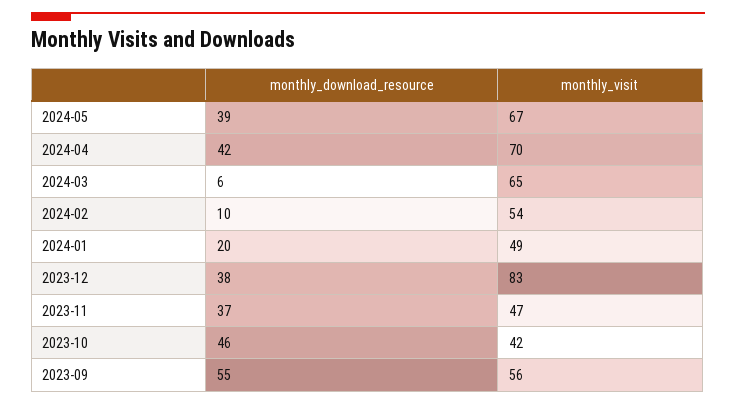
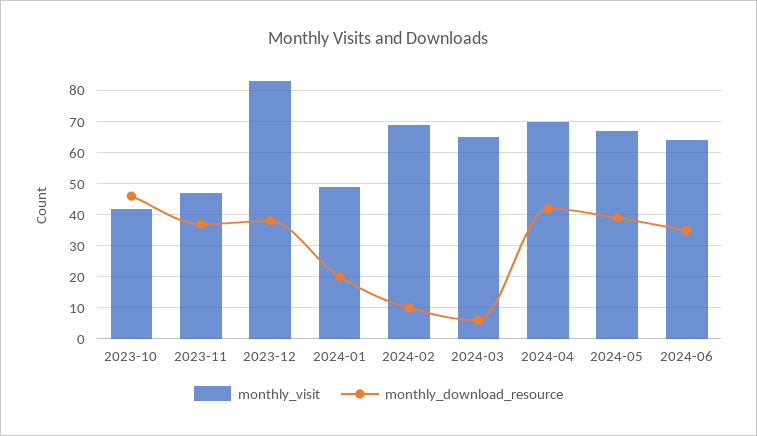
monthly_visit, 2024-02: 54 -> 70
monthly_download_resource, 2023-09: 55 -> none
monthly_visit, 2023-09: 56 -> none
monthly_visit, 2024-06: none -> 65
monthly_download_resource, 2024-06: none -> 35

